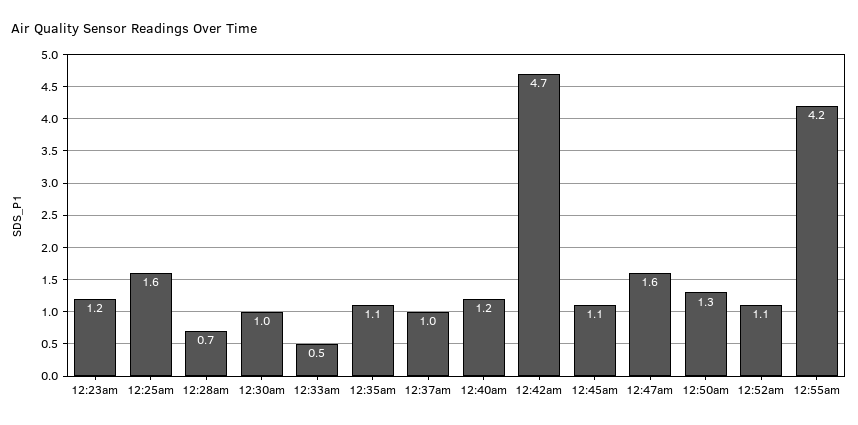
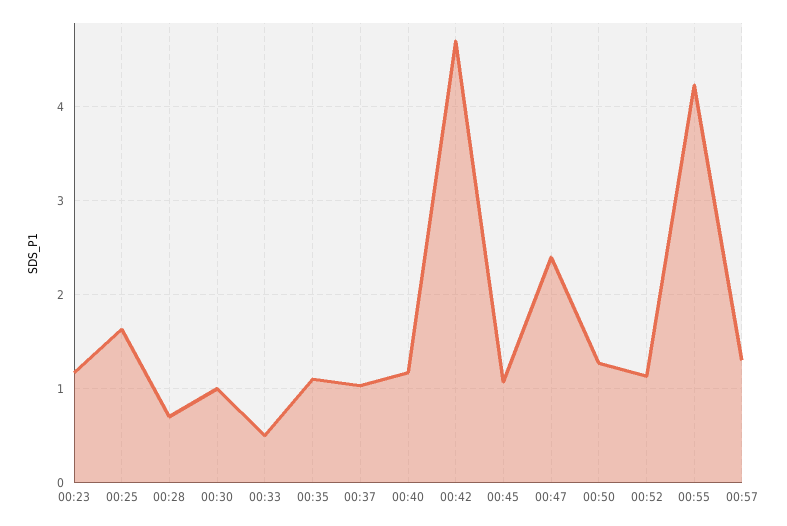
12:47am: 1.6 -> 2.4
00:57: none -> 1.3

